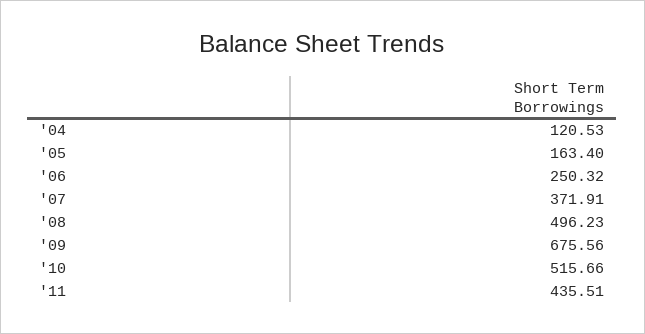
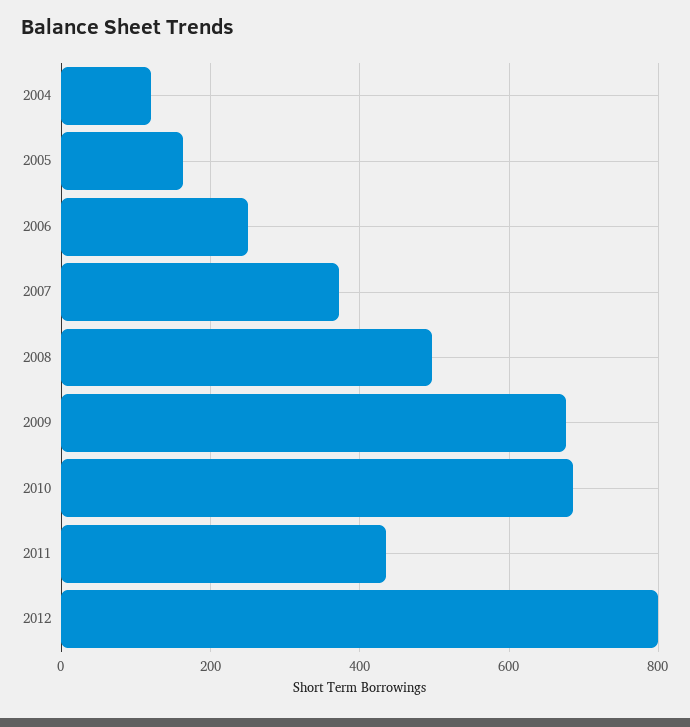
'10: 515.66 -> 680
2012: none -> 800

